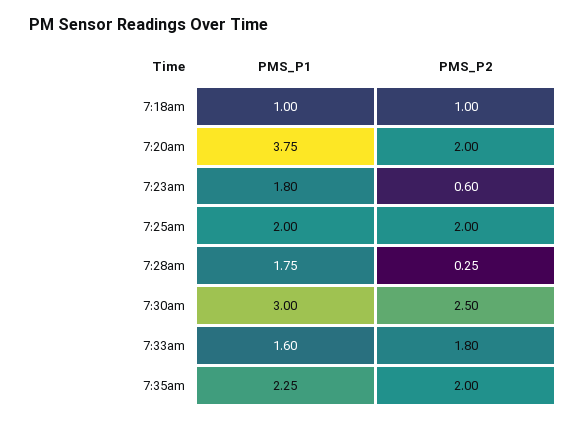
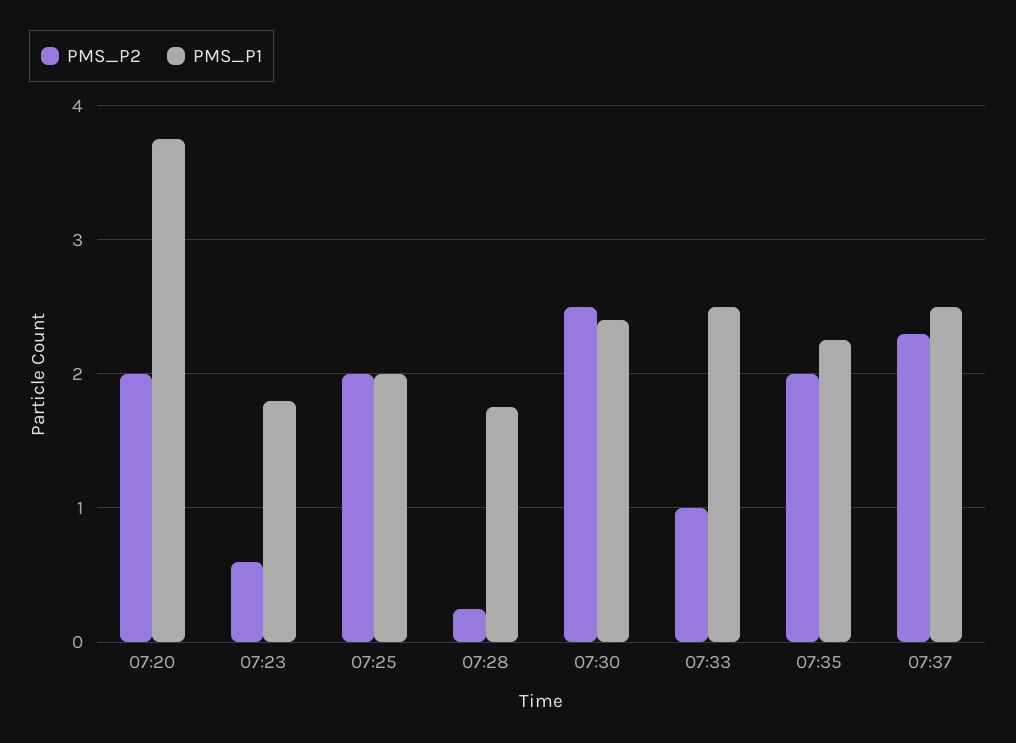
PMS_P1, 7:18am: 1 -> none
PMS_P2, 7:18am: 1 -> none
PMS_P1, 7:30am: 3 -> 2.4
PMS_P1, 7:33am: 1.6 -> 2.5
PMS_P2, 7:33am: 1.8 -> 1
PMS_P2, 07:37: none -> 2.3
PMS_P1, 07:37: none -> 2.5

